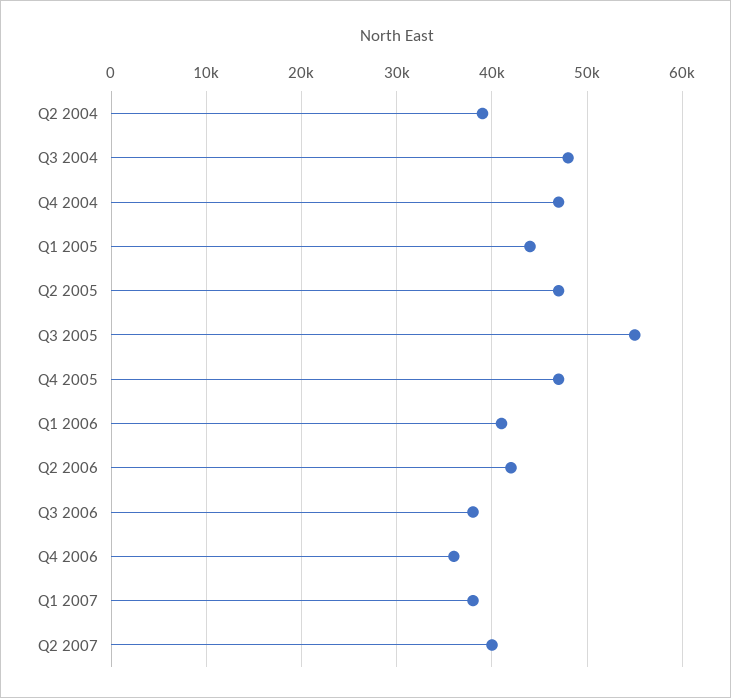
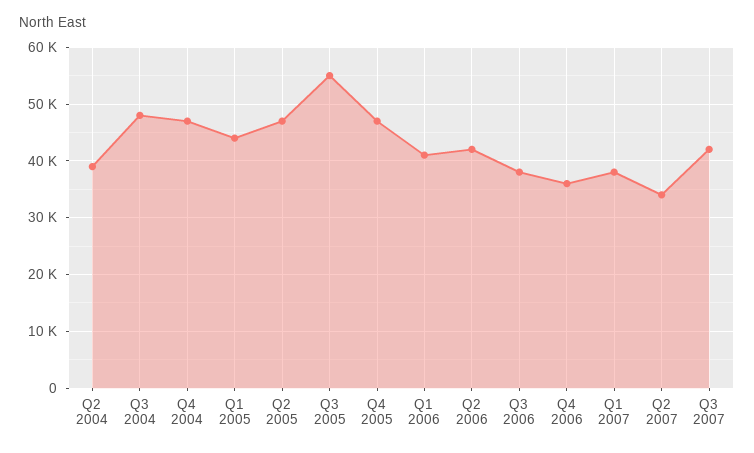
Q2 2007: 40000 -> 34000
Q3 2007: none -> 42000

